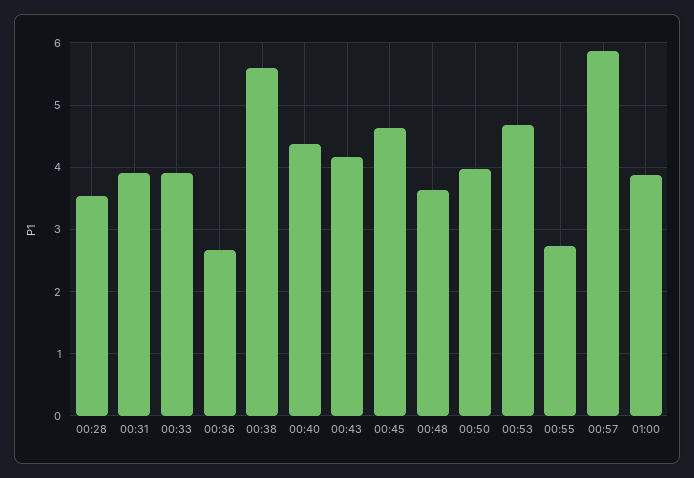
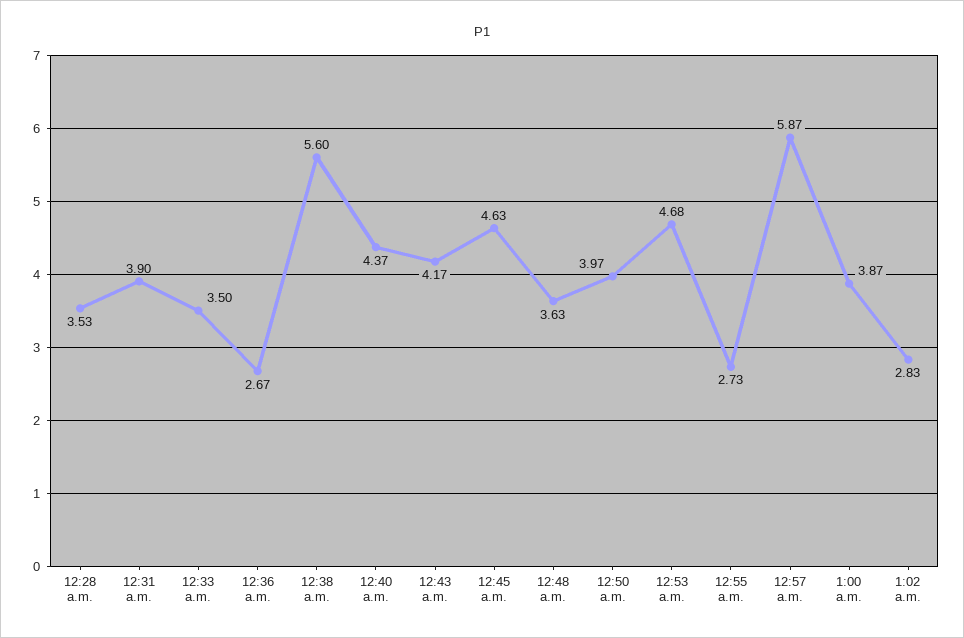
00:33: 3.9 -> 3.5
1:02 a.m.: none -> 2.83

